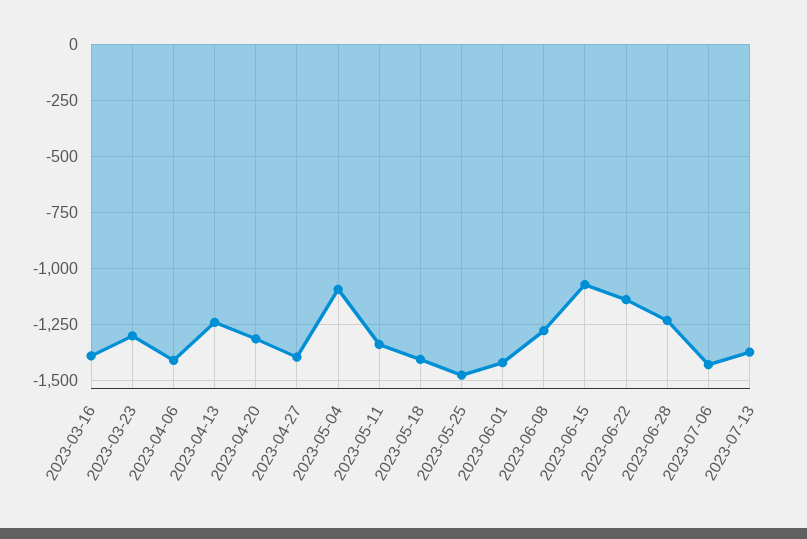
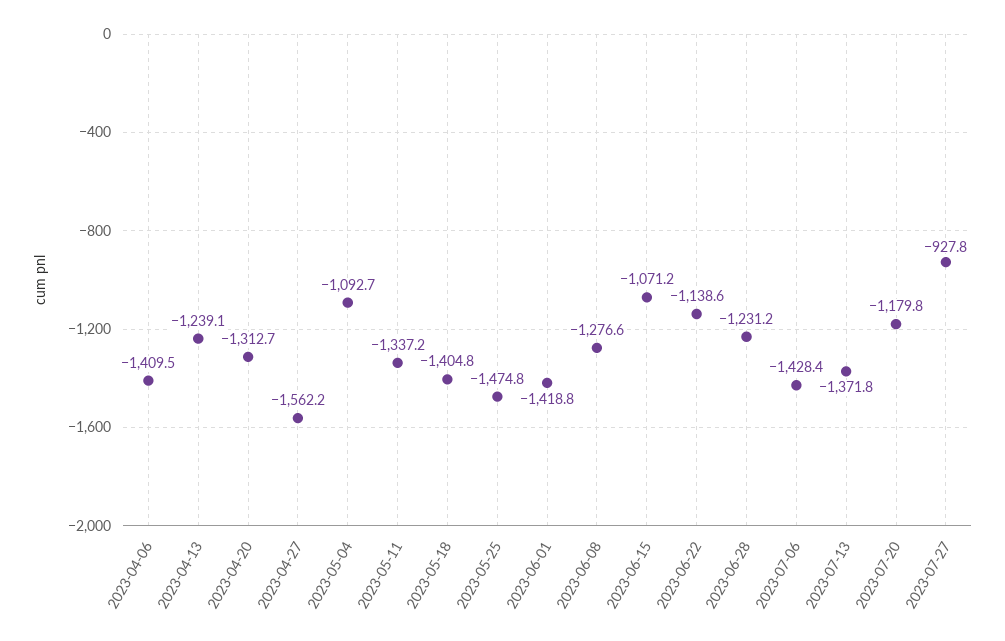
2023-03-16: -1400 -> none
2023-03-23: -1300 -> none
2023-04-27: -1400 -> -1562.2
2023-07-20: none -> -1179.8
2023-07-27: none -> -927.8

